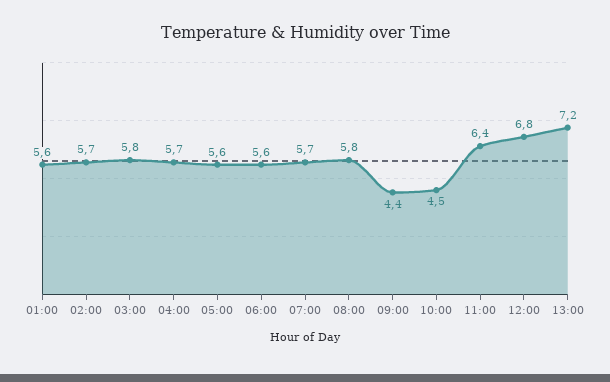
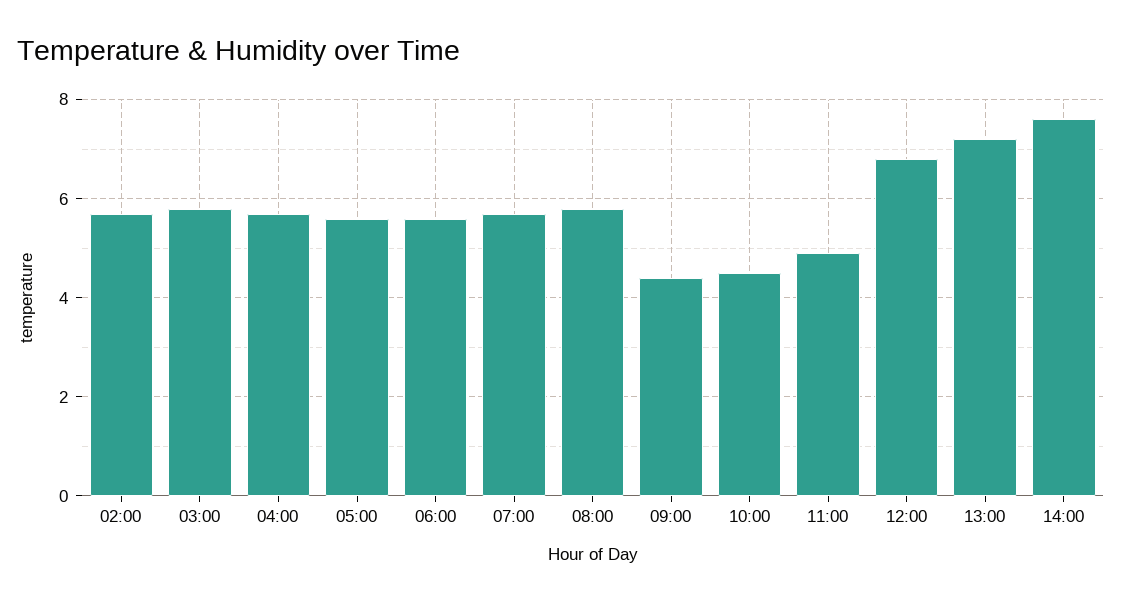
01:00: 5.6 -> none
11:00: 6.4 -> 5
14:00: none -> 7.5

